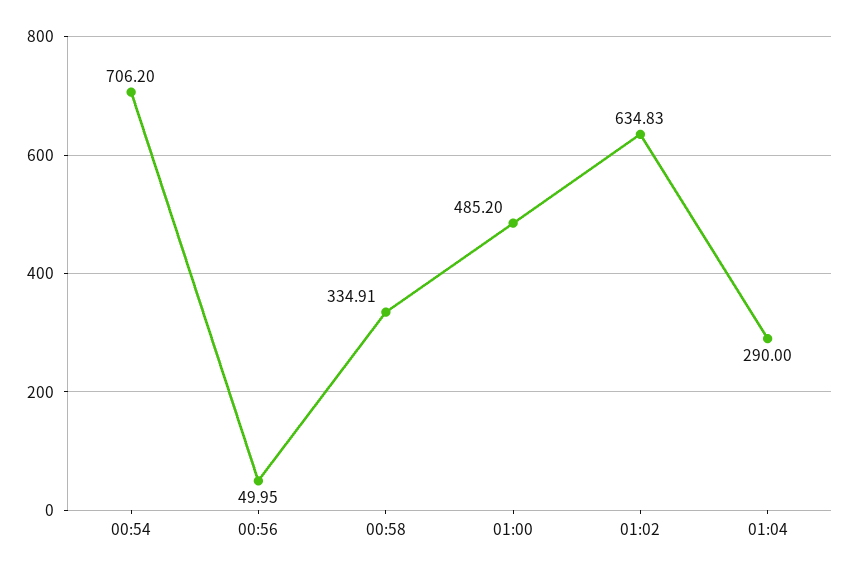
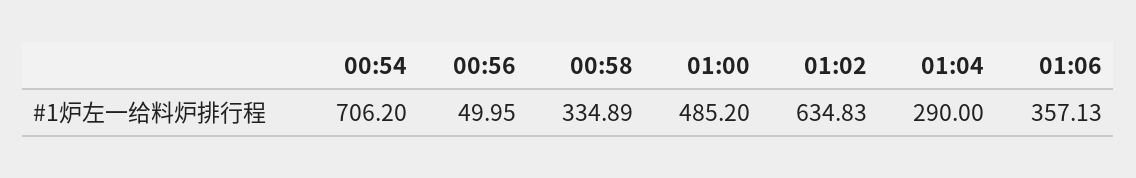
00:58: 334.91 -> 334.89
01:06: none -> 357.13

